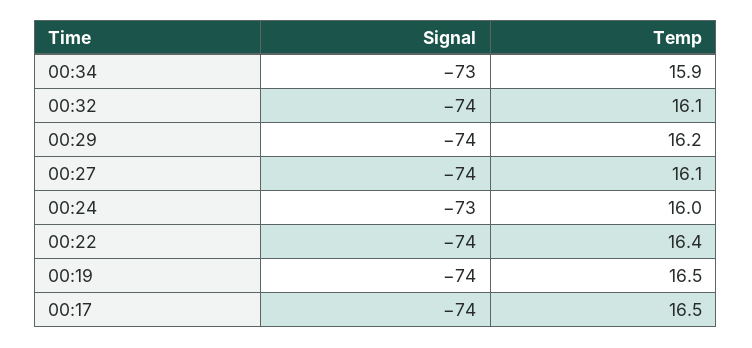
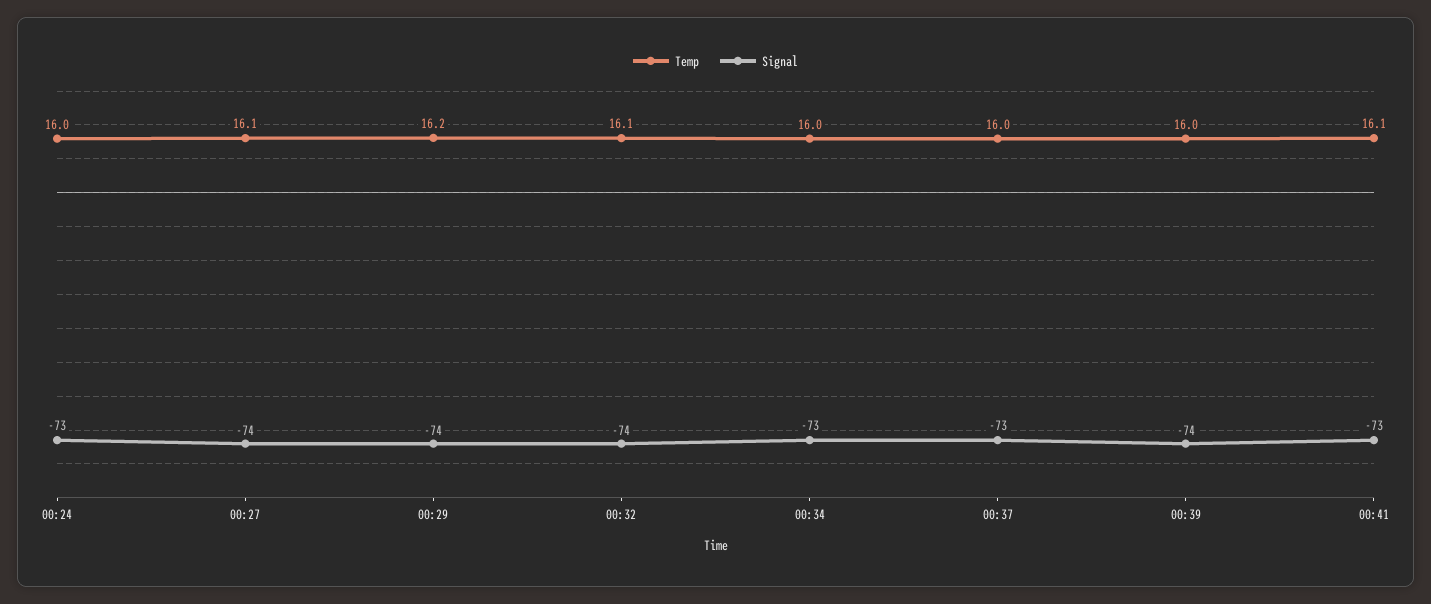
Temp, 00:34: 15.9 -> 16
Signal, 00:22: -74 -> none
Temp, 00:22: 16.4 -> none
Signal, 00:19: -74 -> none
Temp, 00:19: 16.5 -> none
Signal, 00:17: -74 -> none
Temp, 00:17: 16.5 -> none
Temp, 00:37: none -> 16
Signal, 00:37: none -> -73
Temp, 00:39: none -> 16
Signal, 00:39: none -> -74
Temp, 00:41: none -> 16.1
Signal, 00:41: none -> -73

